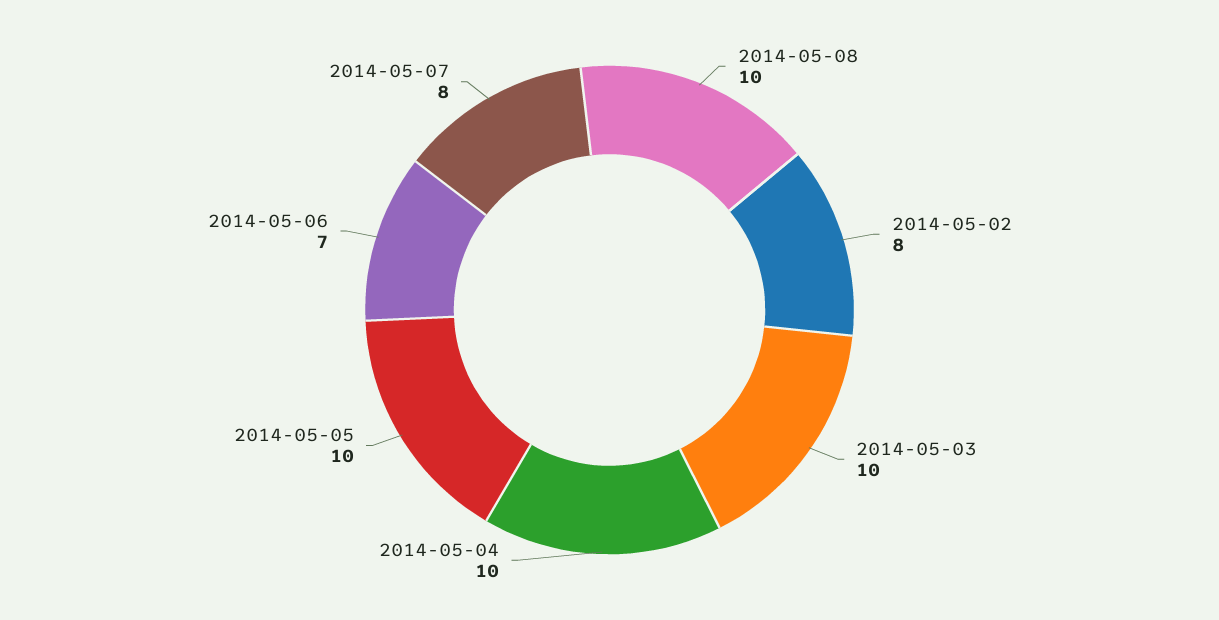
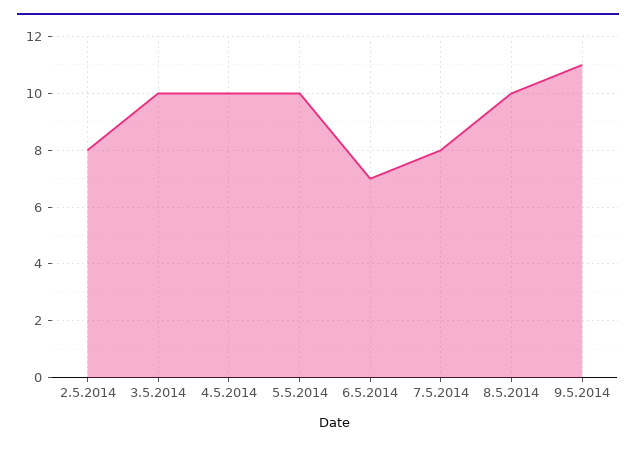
9.5.2014: none -> 11

